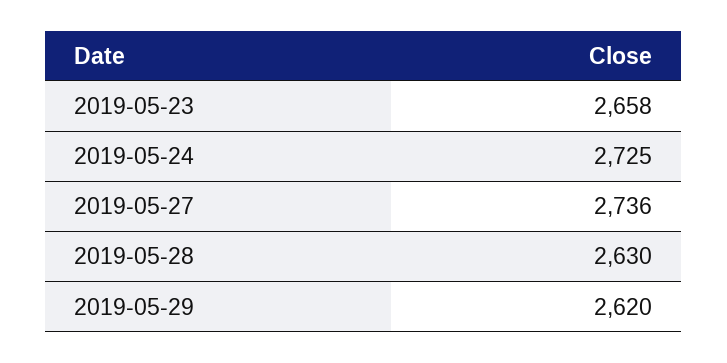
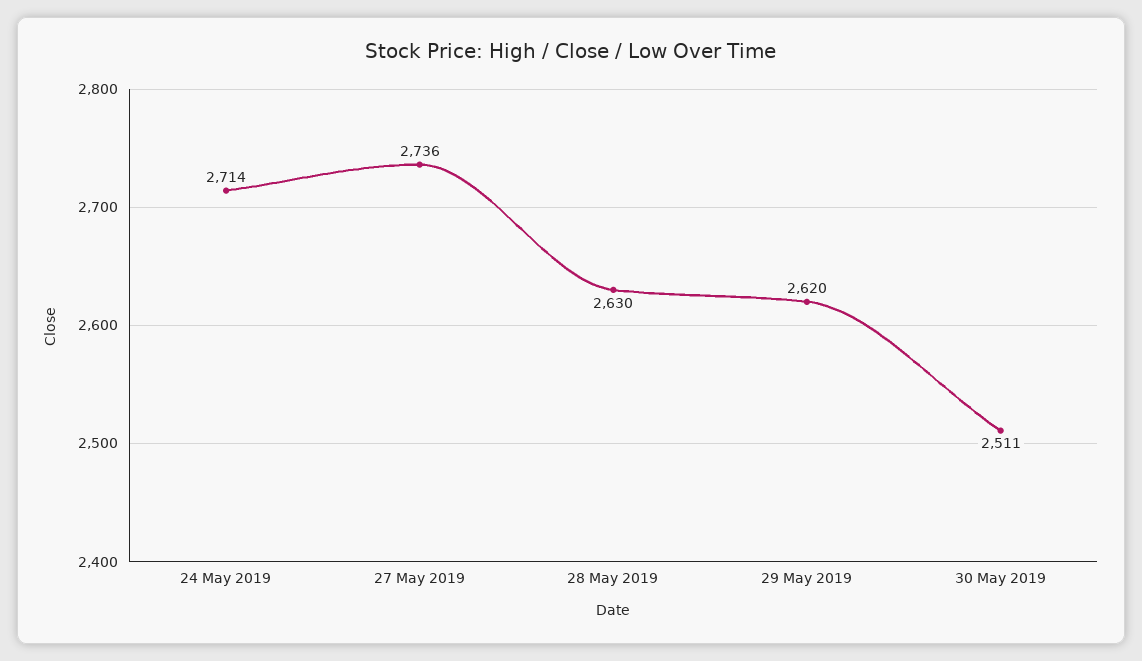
2019-05-23: 2658 -> none
2019-05-24: 2725 -> 2714
30 May 2019: none -> 2511

